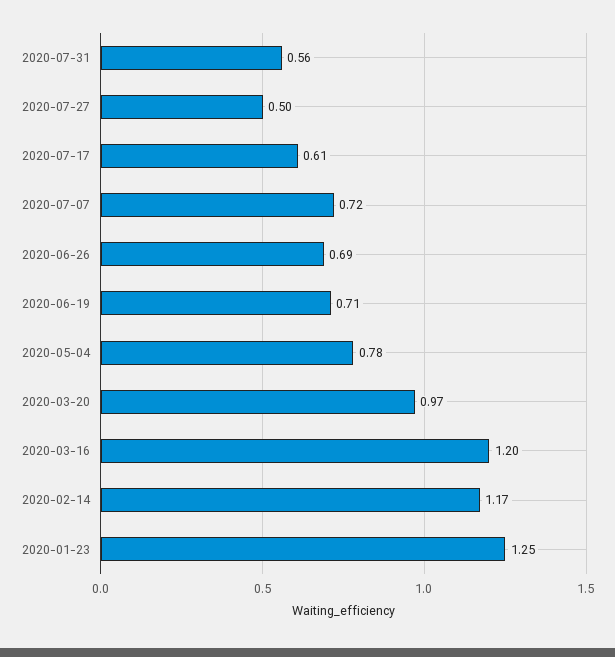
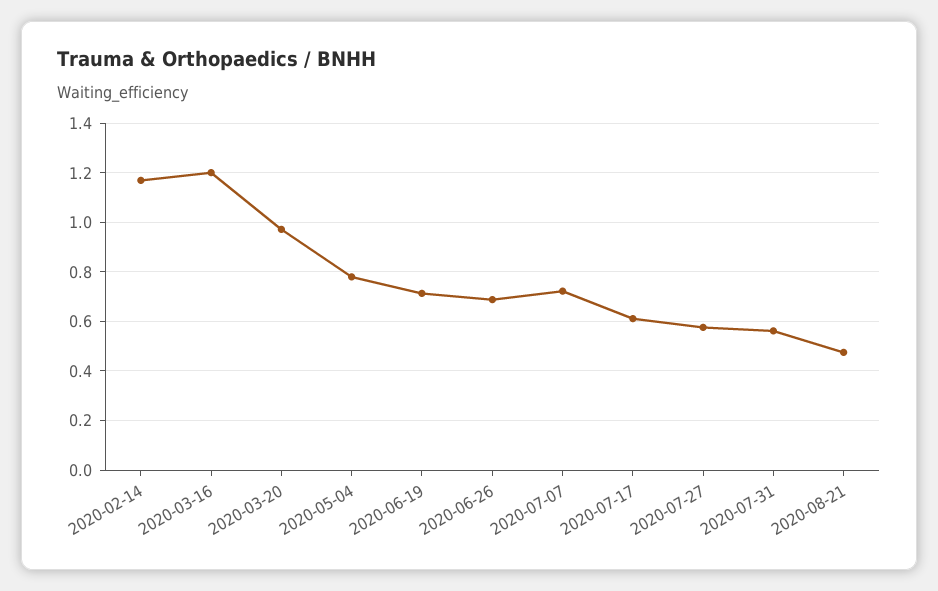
2020-07-27: 0.5 -> 0.575
2020-01-23: 1.25 -> none
2020-08-21: none -> 0.475

